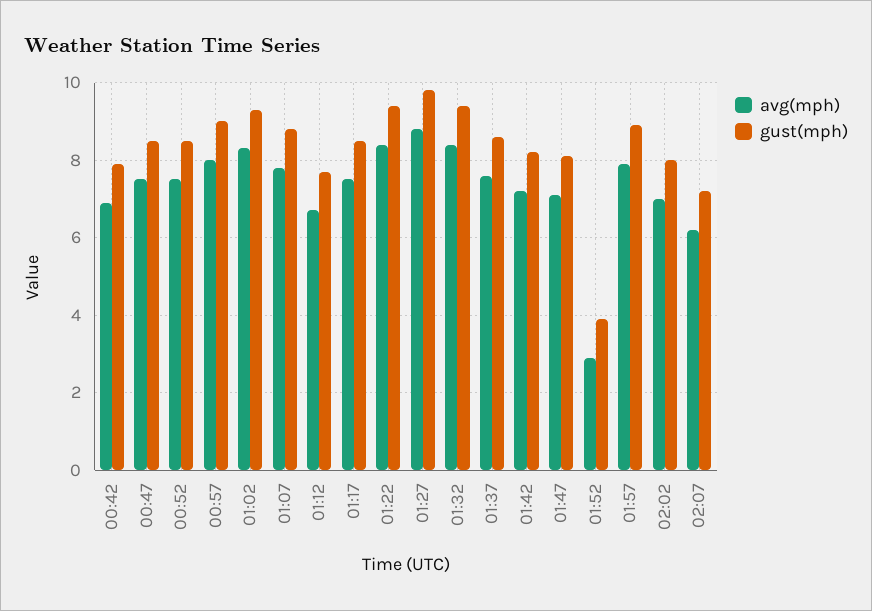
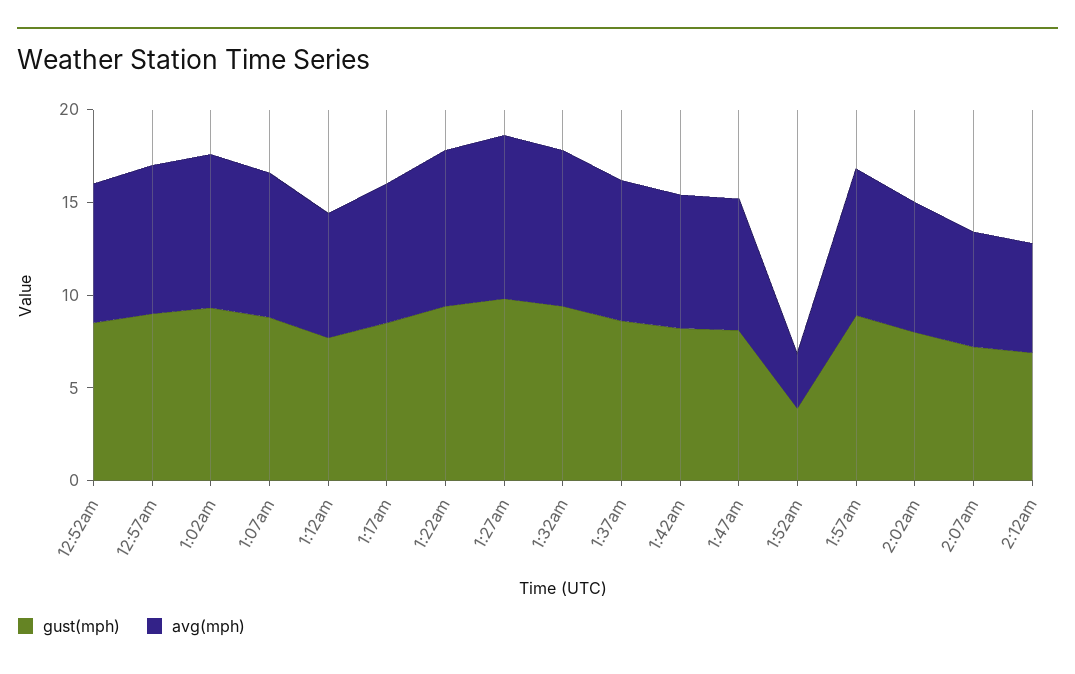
avg(mph), 00:42: 7 -> none
gust(mph), 00:42: 8 -> none
avg(mph), 00:47: 7.5 -> none
gust(mph), 00:47: 8.5 -> none
gust(mph), 2:12am: none -> 7
avg(mph), 2:12am: none -> 6

